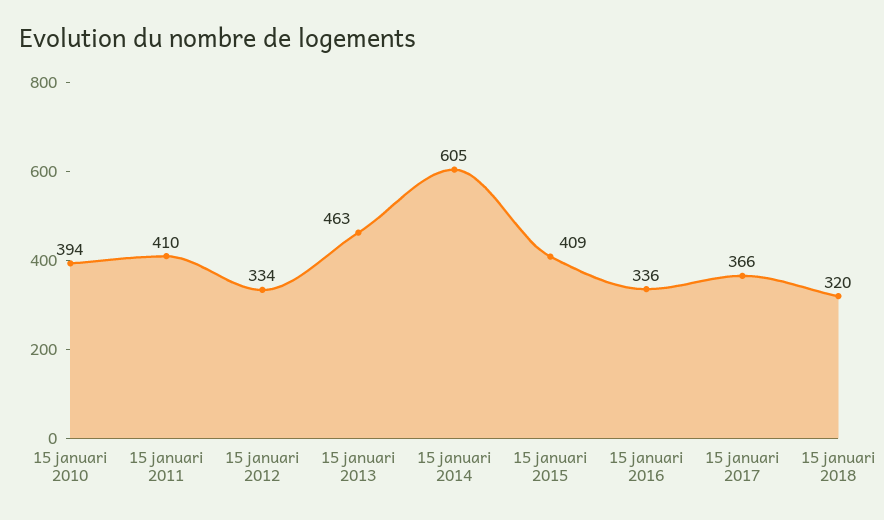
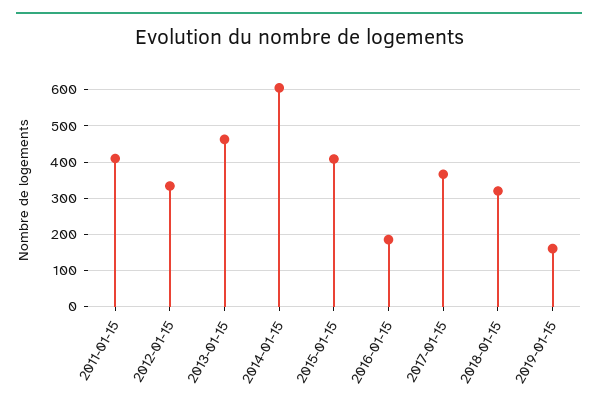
15 januari 2010: 394 -> none
15 januari 2016: 336 -> 180
2019-01-15: none -> 160

